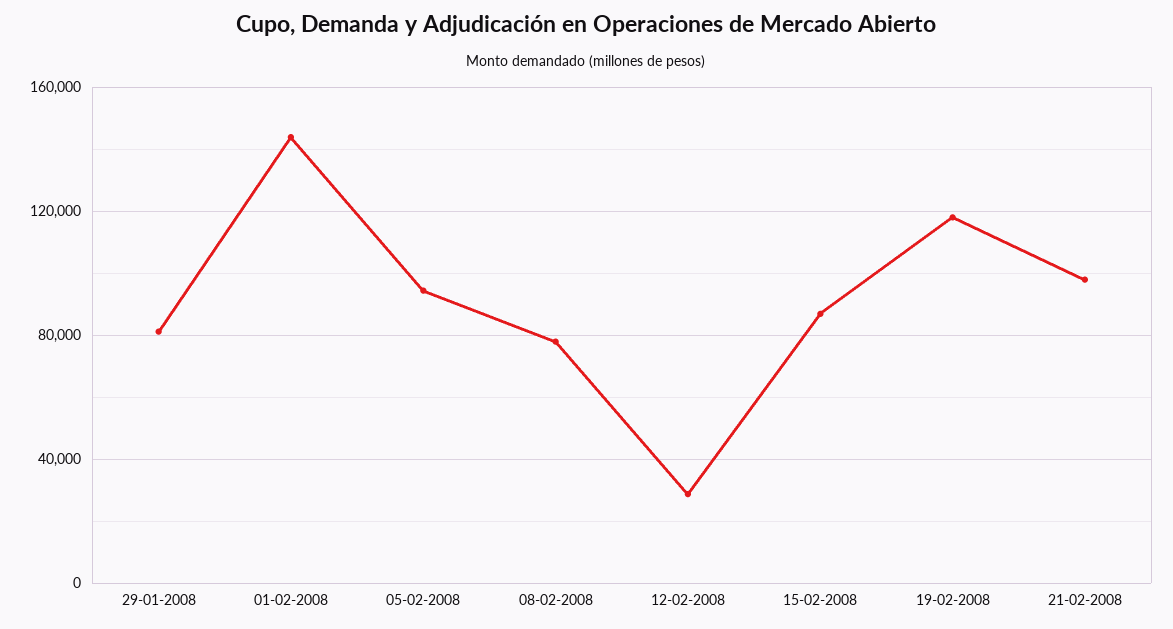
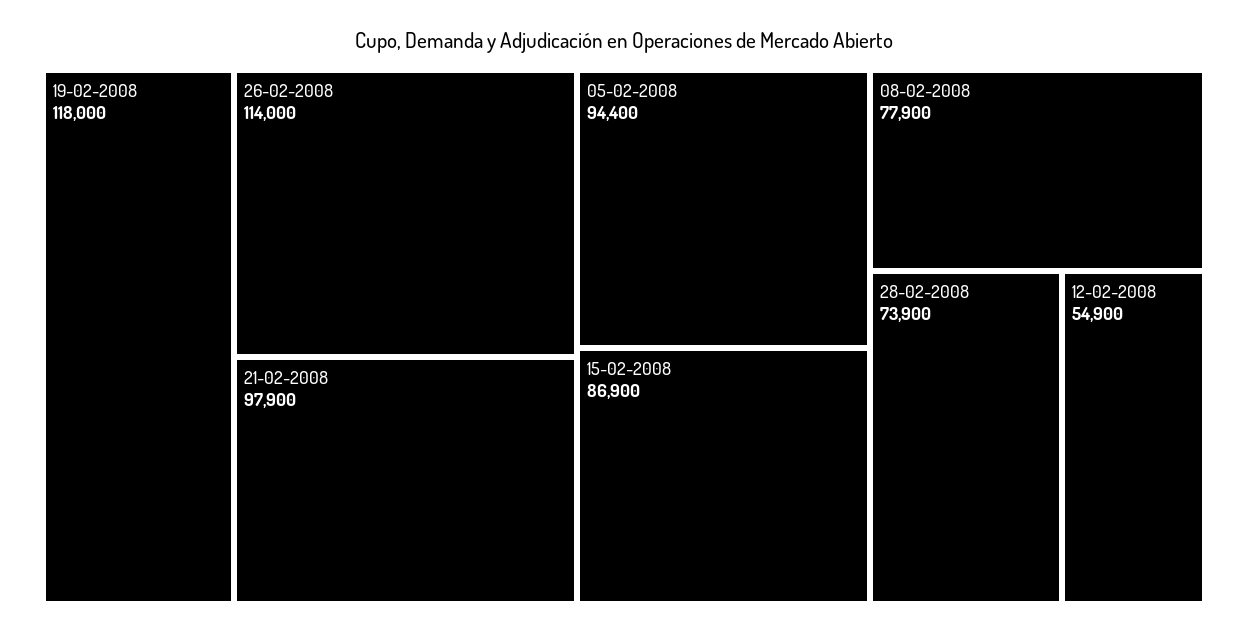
29-01-2008: 80000 -> none
01-02-2008: 145000 -> none
12-02-2008: 30000 -> 54900
26-02-2008: none -> 114000
28-02-2008: none -> 73900

